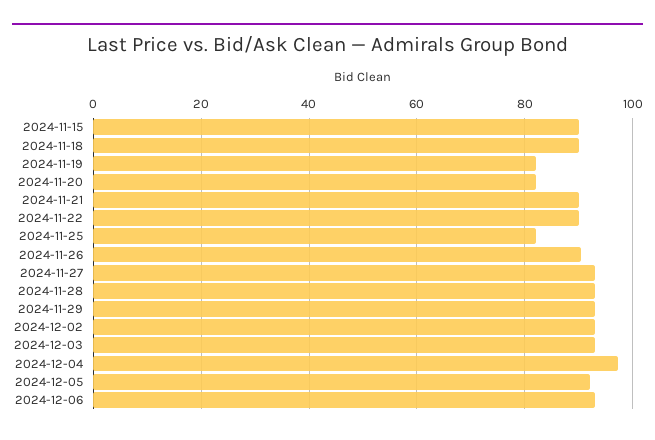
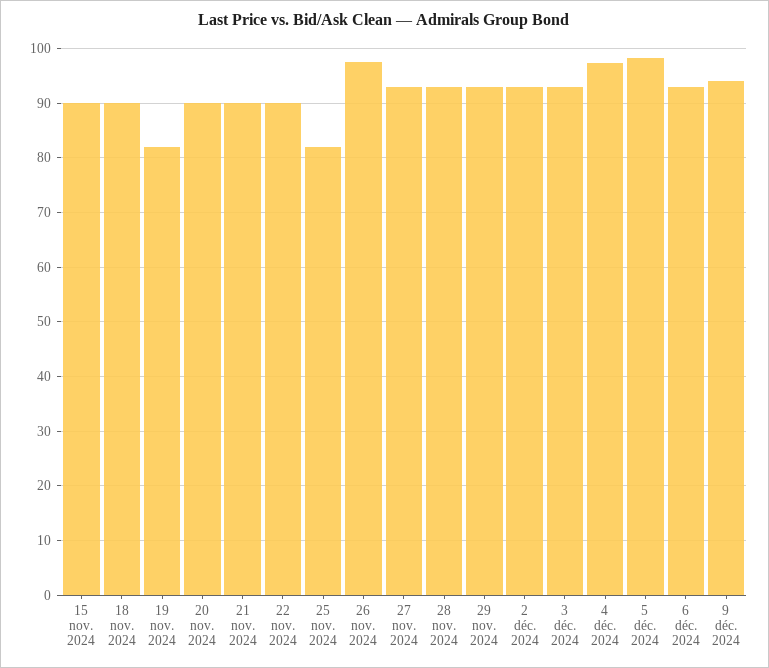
2024-11-20: 82 -> 90
2024-11-26: 90 -> 98
2024-12-05: 92 -> 98
9 déc. 2024: none -> 94

